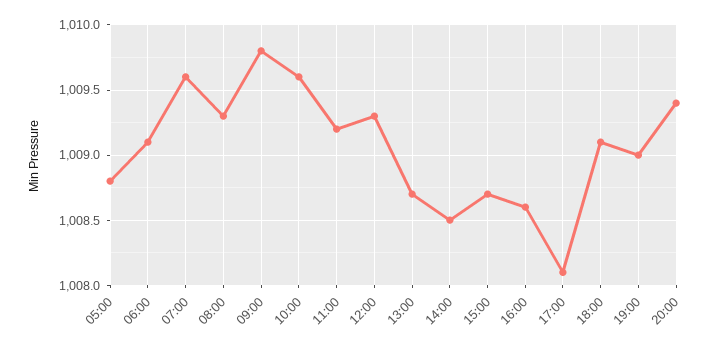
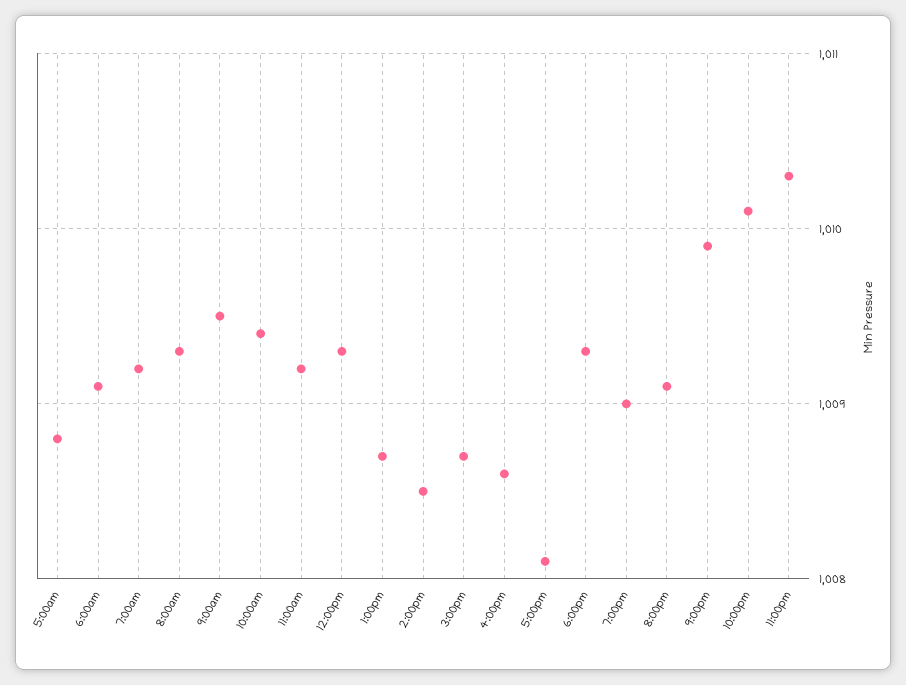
07:00: 1009.6 -> 1009.2
09:00: 1009.8 -> 1009.5
10:00: 1009.6 -> 1009.4
18:00: 1009.1 -> 1009.3
20:00: 1009.4 -> 1009.1
9:00pm: none -> 1009.9
10:00pm: none -> 1010.1
11:00pm: none -> 1010.3

